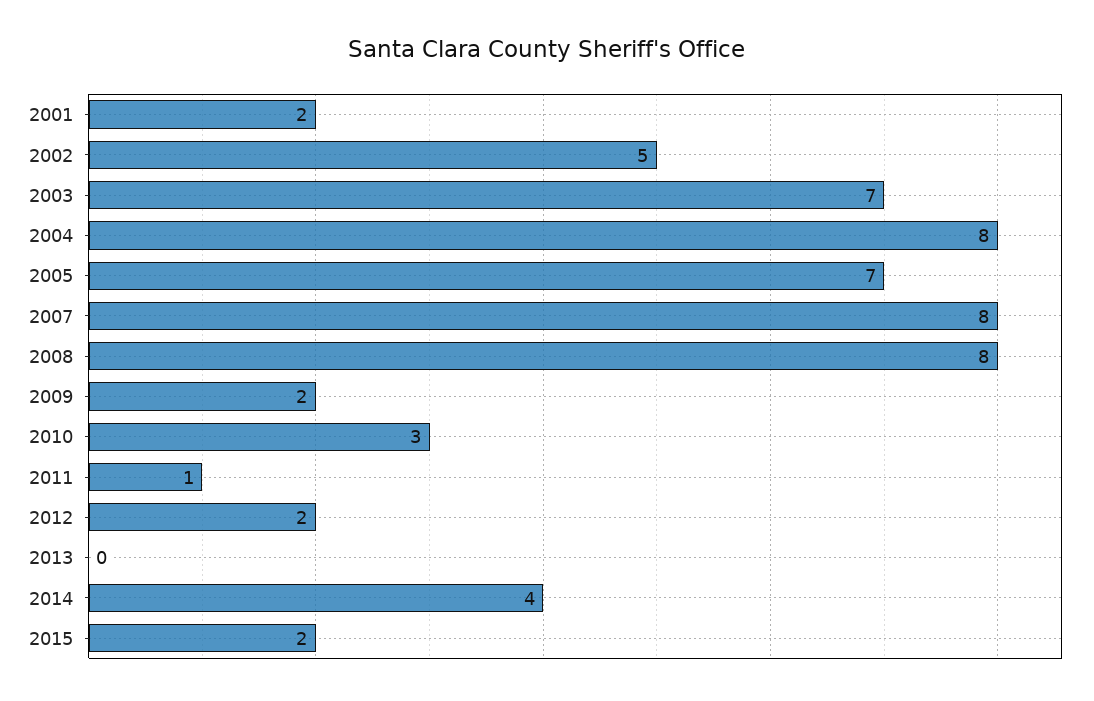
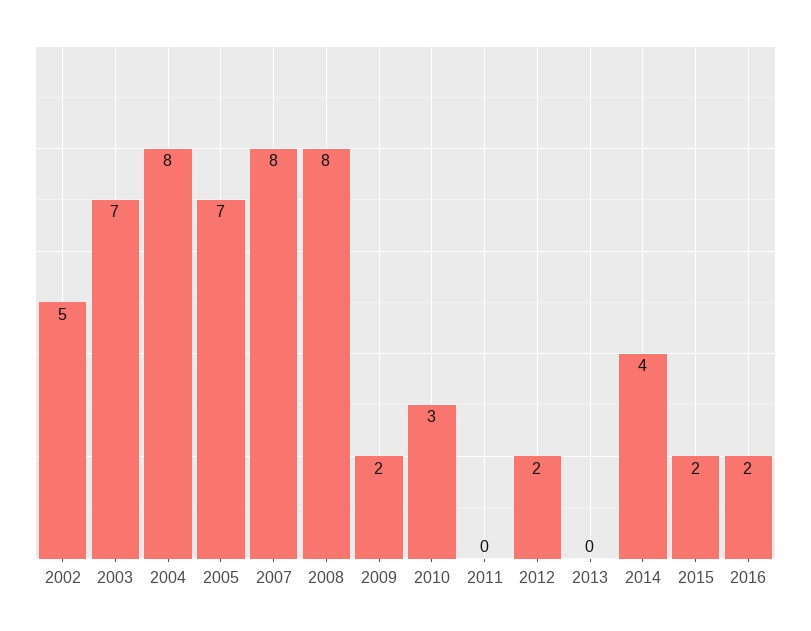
2001: 2 -> none
2011: 1 -> 0
2016: none -> 2

